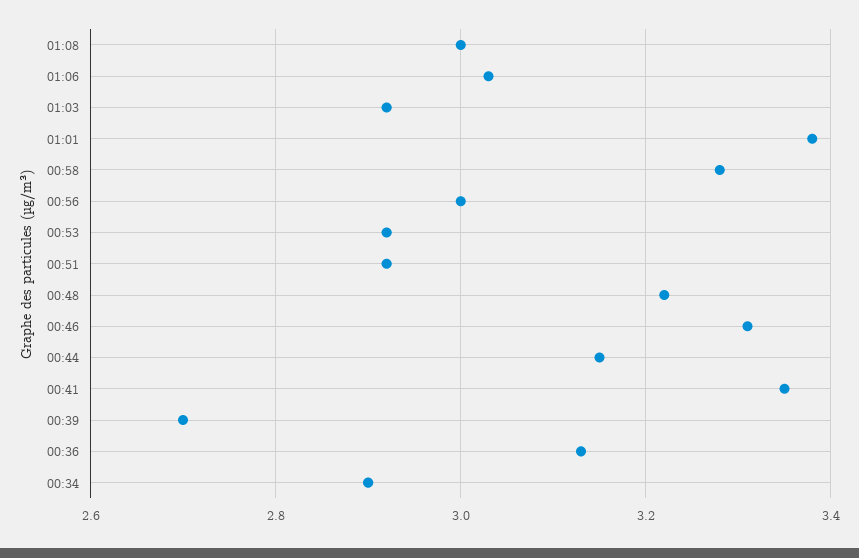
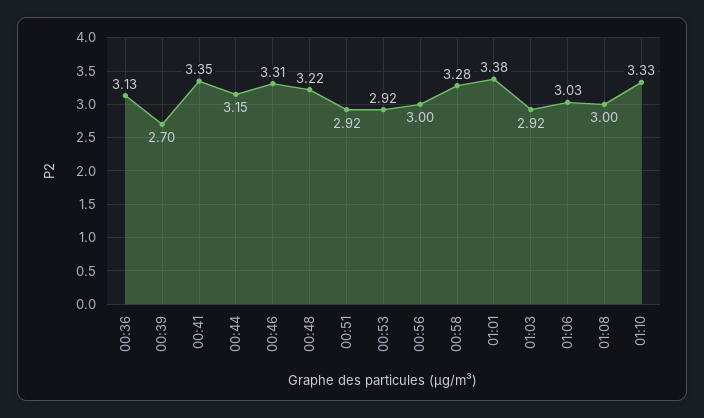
00:34: 2.9 -> none
01:10: none -> 3.33

